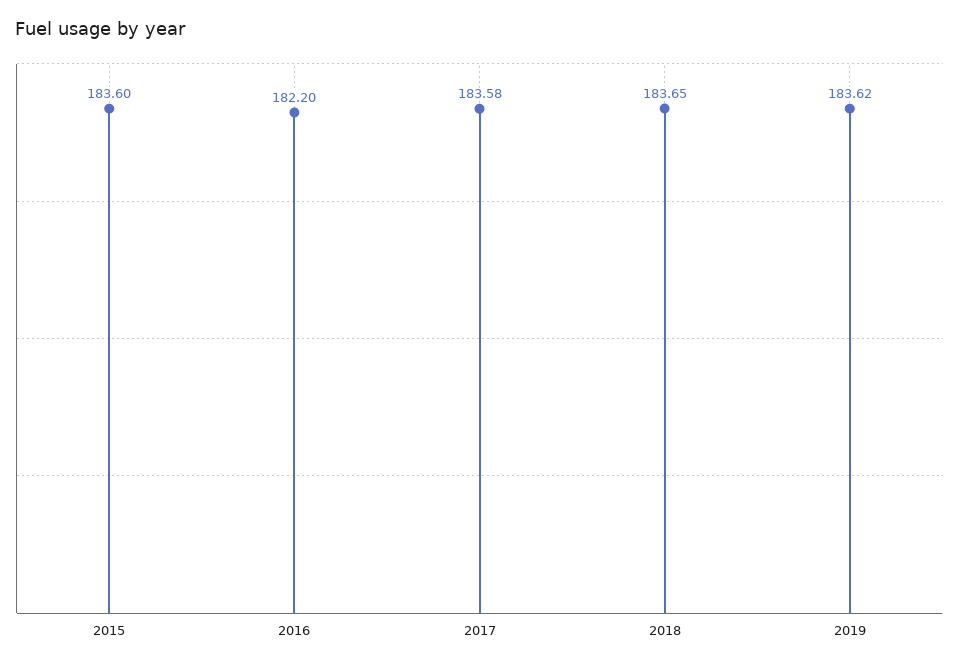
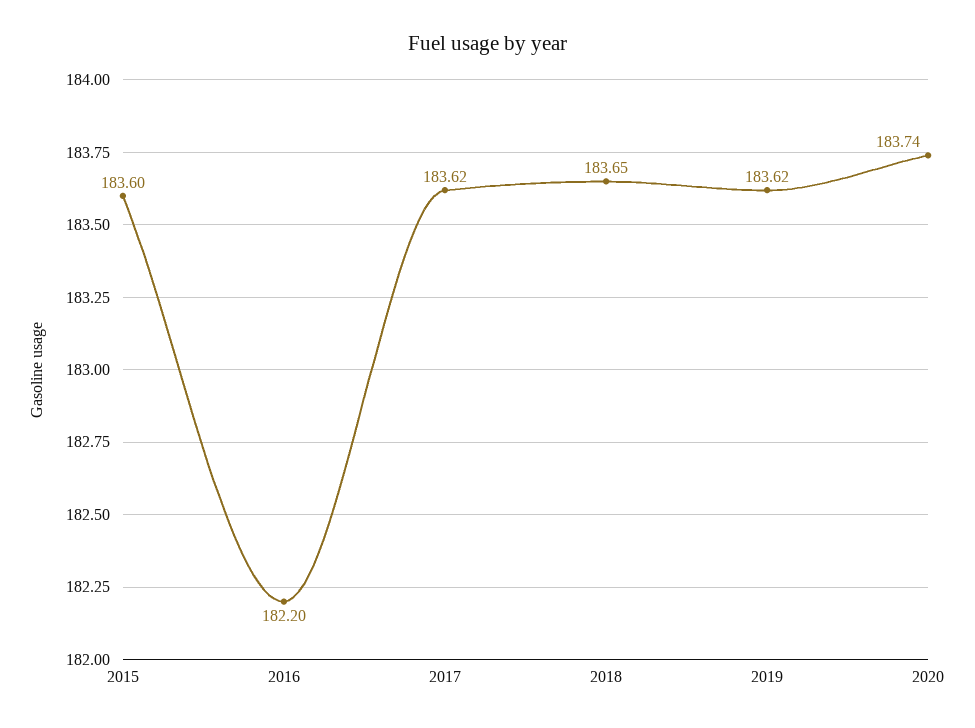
2017: 183.58 -> 183.62
2020: none -> 183.74

